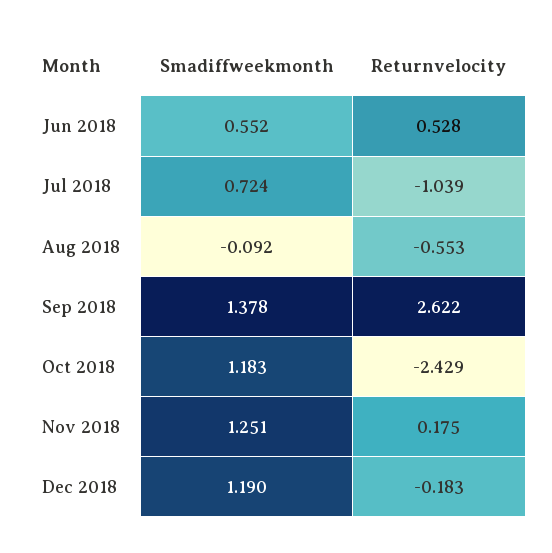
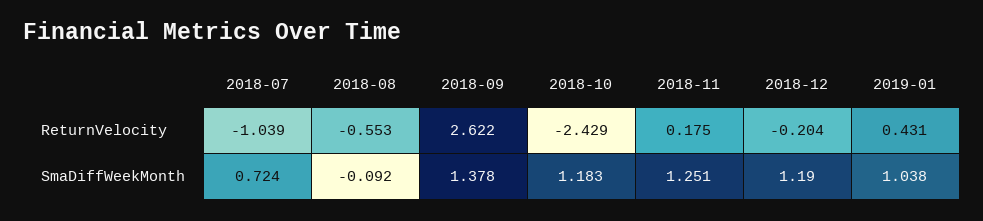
Smadiffweekmonth, Jun 2018: 0.552 -> none
Returnvelocity, Jun 2018: 0.528 -> none
Returnvelocity, Dec 2018: -0.183 -> -0.204
Returnvelocity, 2019-01: none -> 0.431
Smadiffweekmonth, 2019-01: none -> 1.038

